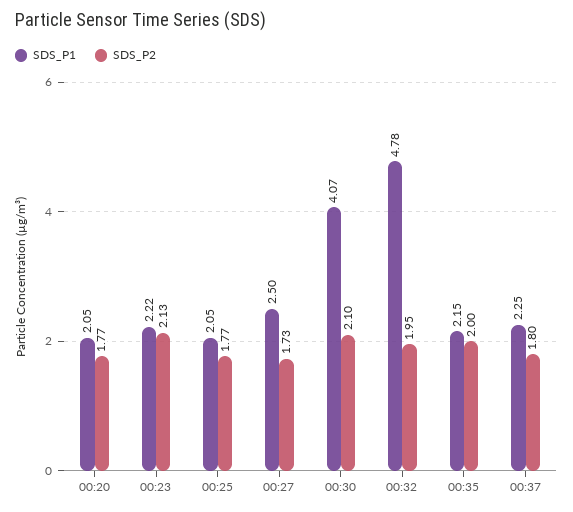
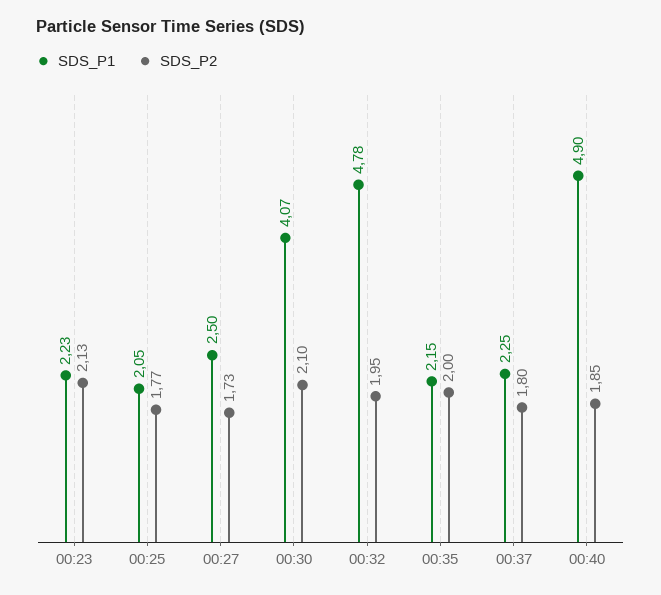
SDS_P1, 00:20: 2.05 -> none
SDS_P2, 00:20: 1.77 -> none
SDS_P1, 00:23: 2.22 -> 2.23
SDS_P1, 00:40: none -> 4.9
SDS_P2, 00:40: none -> 1.85

